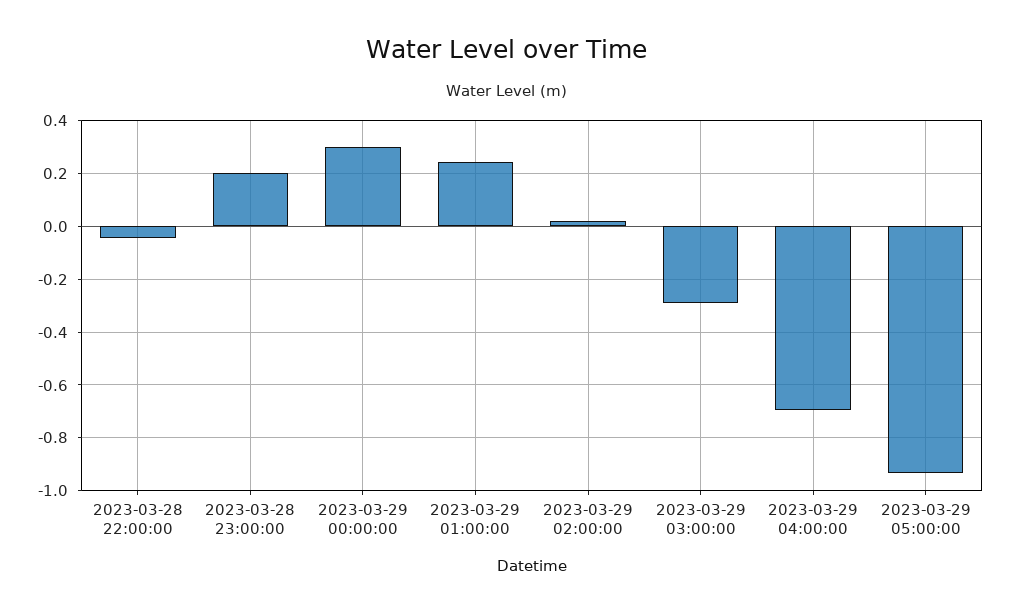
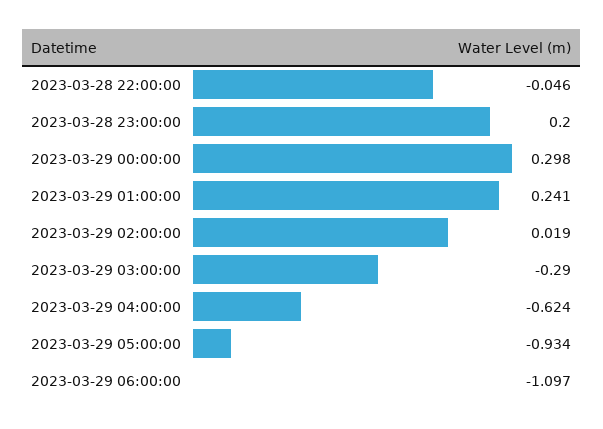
2023-03-29 04:00:00: -0.7 -> -0.624
2023-03-29 06:00:00: none -> -1.097

